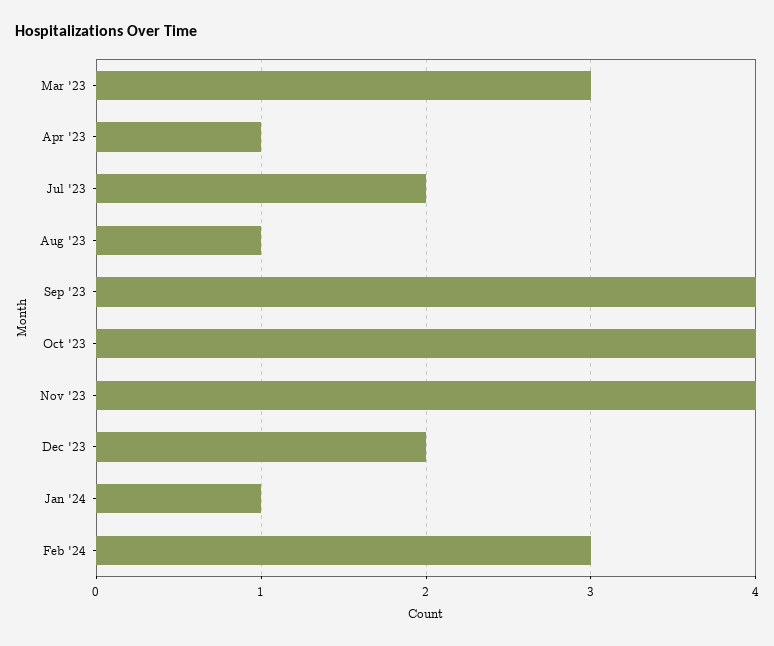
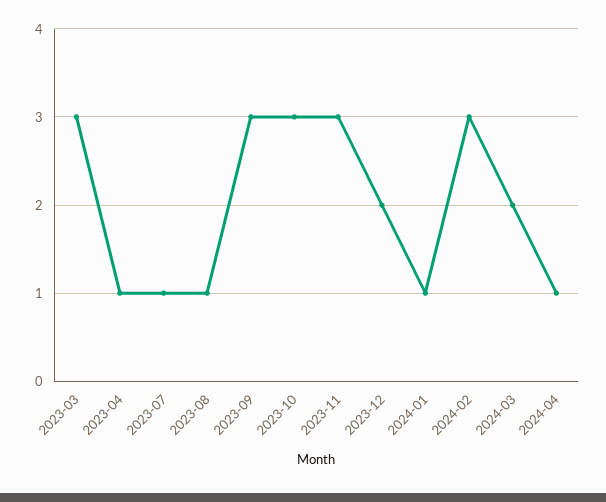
Jul '23: 2 -> 1
Sep '23: 4 -> 3
Oct '23: 4 -> 3
Nov '23: 4 -> 3
2024-03: none -> 2
2024-04: none -> 1

